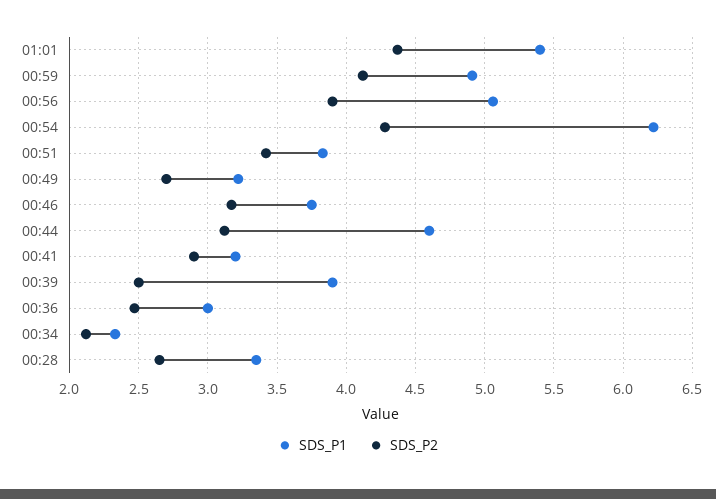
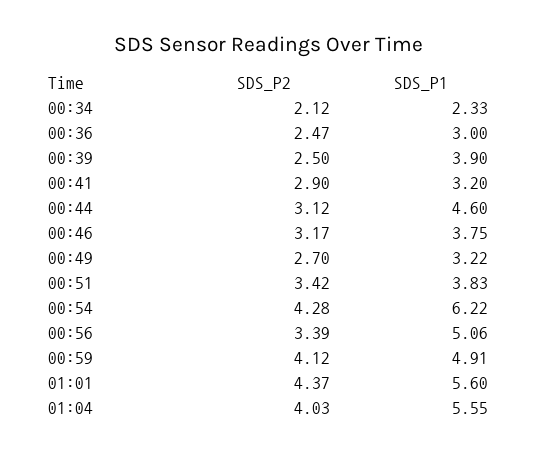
SDS_P1, 01:01: 5.4 -> 5.6
SDS_P2, 00:56: 3.9 -> 3.39
SDS_P1, 00:28: 3.35 -> none
SDS_P2, 00:28: 2.65 -> none
SDS_P2, 01:04: none -> 4.03
SDS_P1, 01:04: none -> 5.55

